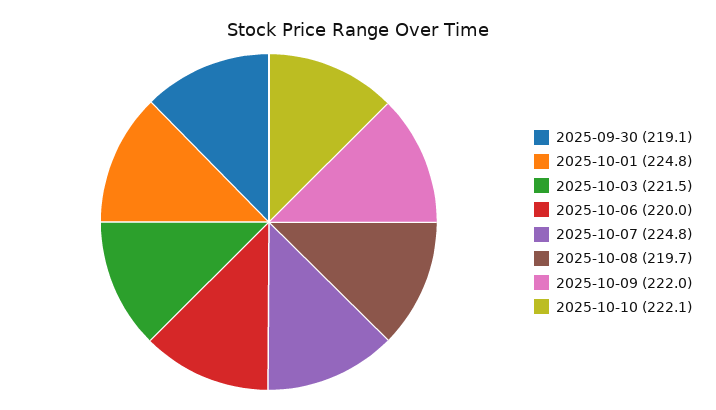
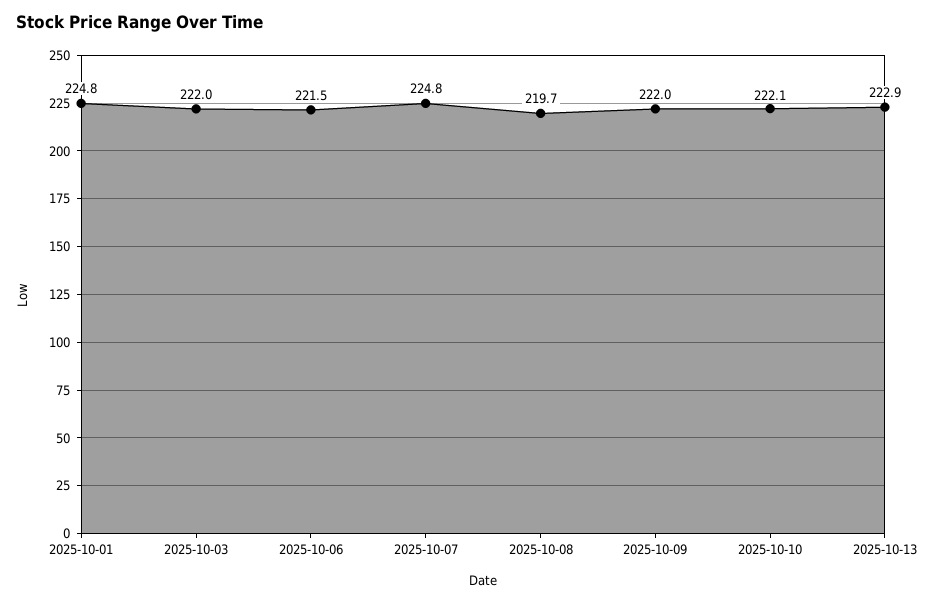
2025-09-30: 219.1 -> none
2025-10-03: 221.5 -> 222
2025-10-06: 220 -> 221.5
2025-10-13: none -> 222.9

